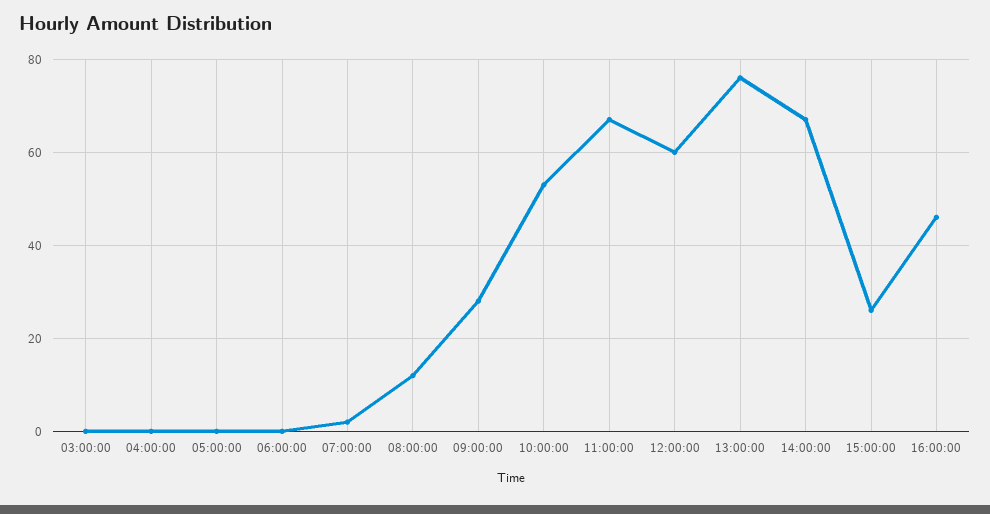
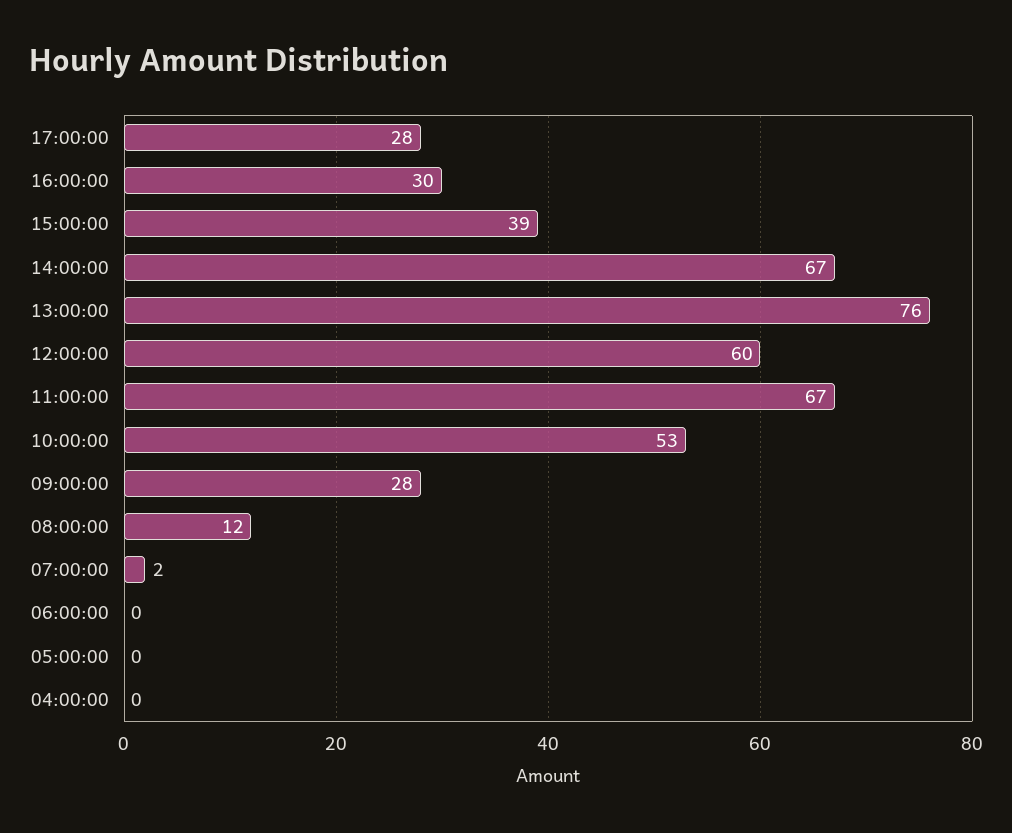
03:00:00: 0 -> none
15:00:00: 25 -> 39
16:00:00: 45 -> 30
17:00:00: none -> 28

